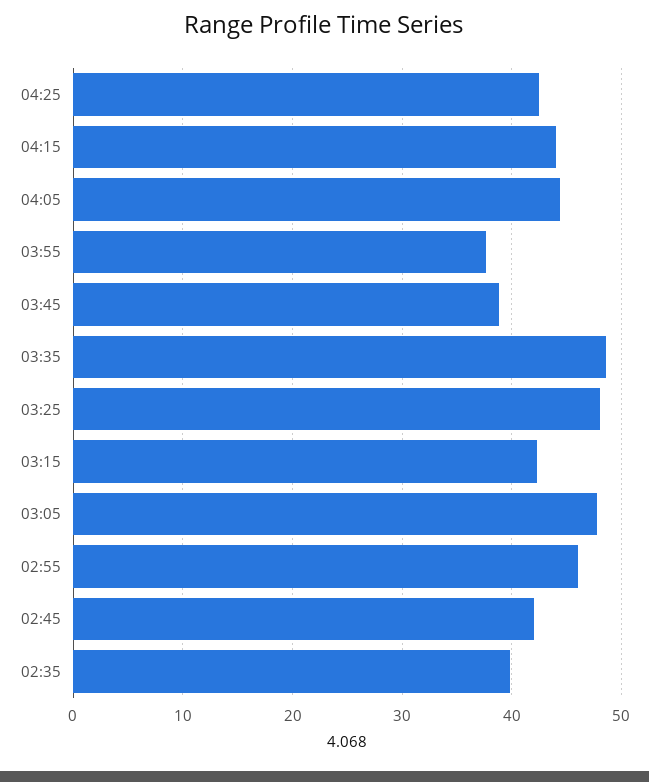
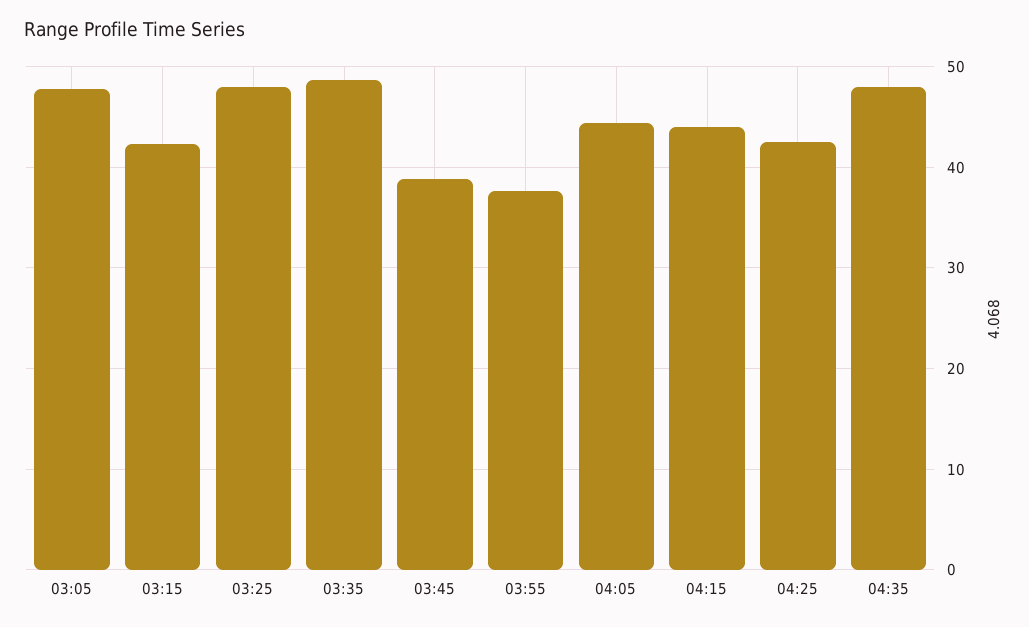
02:55: 46 -> none
02:45: 42 -> none
02:35: 40 -> none
04:35: none -> 48

